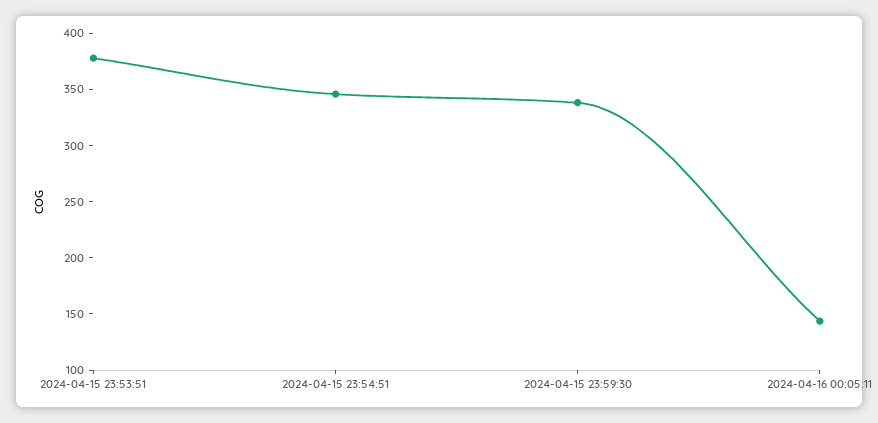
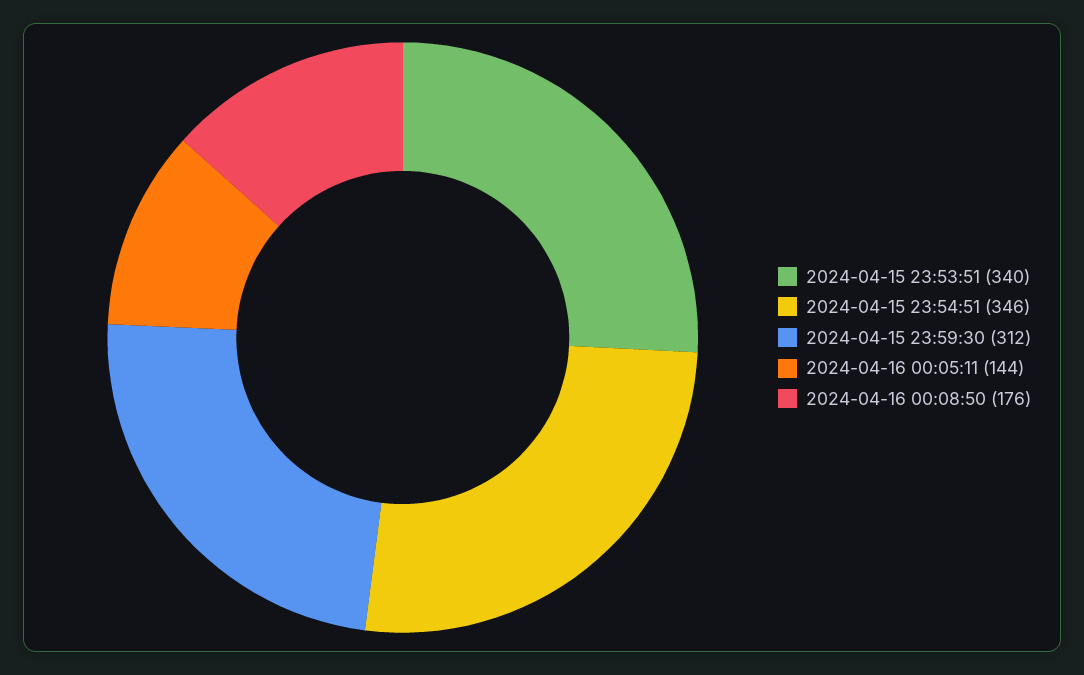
2024-04-15 23:53:51: 380 -> 340
2024-04-15 23:59:30: 340 -> 312
2024-04-16 00:08:50: none -> 176

